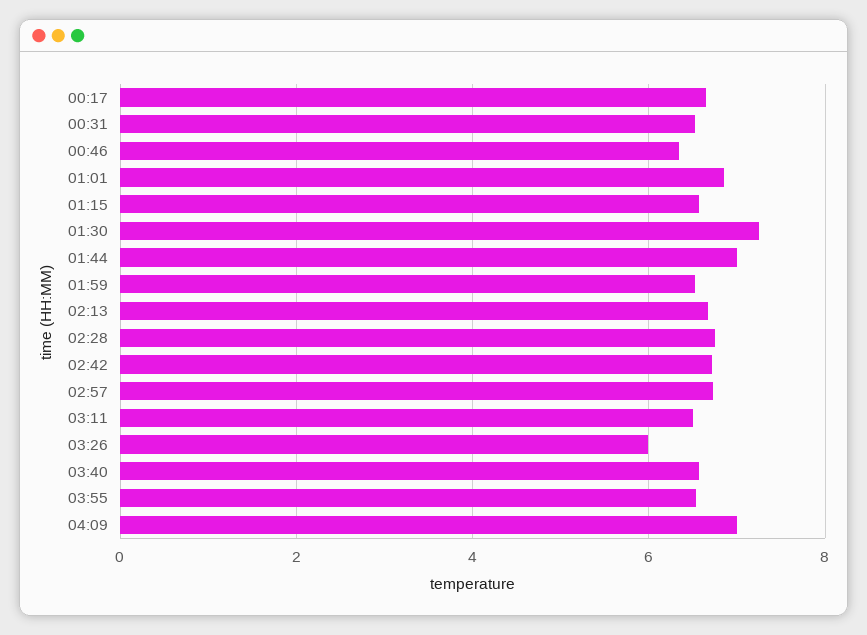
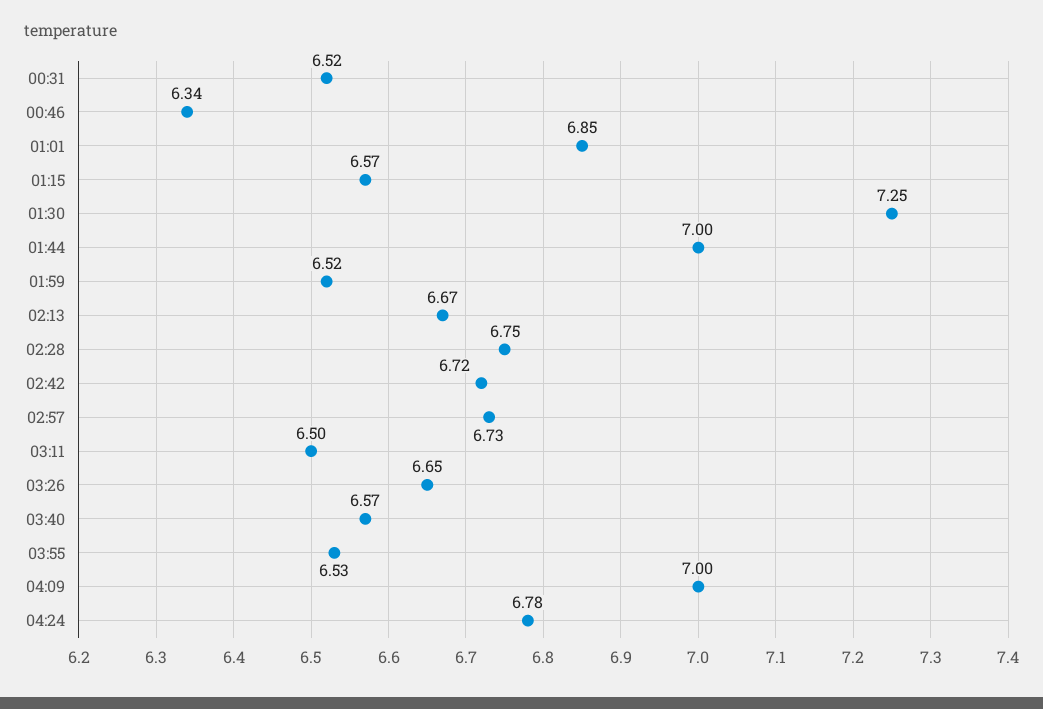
00:17: 6.6 -> none
03:26: 6 -> 6.65
04:24: none -> 6.78

